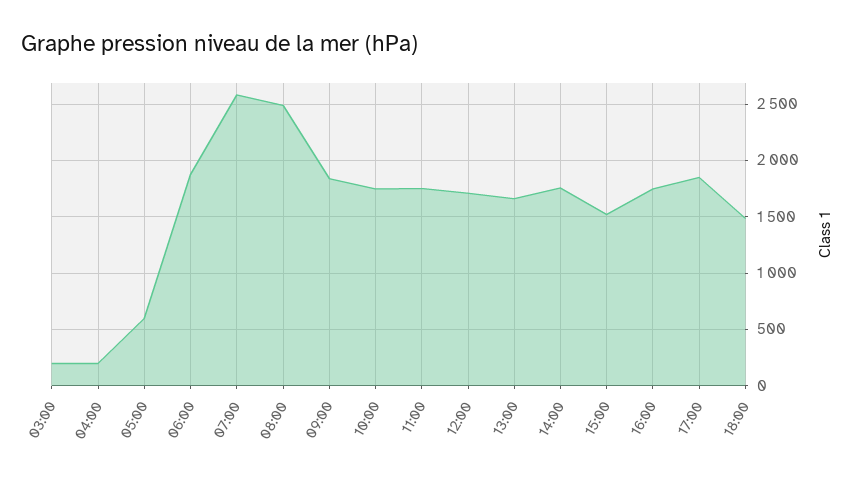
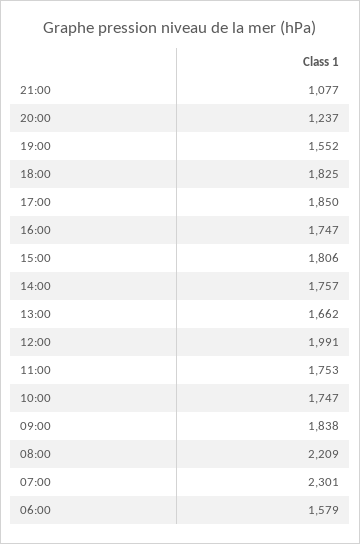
03:00: 200 -> none
04:00: 200 -> none
05:00: 600 -> none
06:00: 1900 -> 1579
07:00: 2600 -> 2301
08:00: 2500 -> 2209
12:00: 1700 -> 1991
15:00: 1500 -> 1806
18:00: 1500 -> 1825
21:00: none -> 1077
20:00: none -> 1237
19:00: none -> 1552

